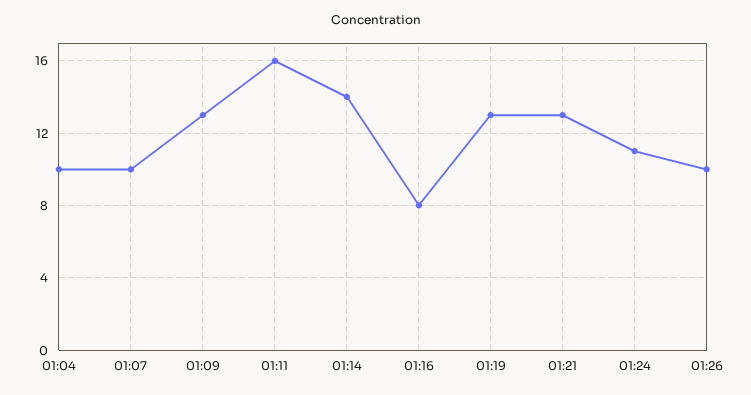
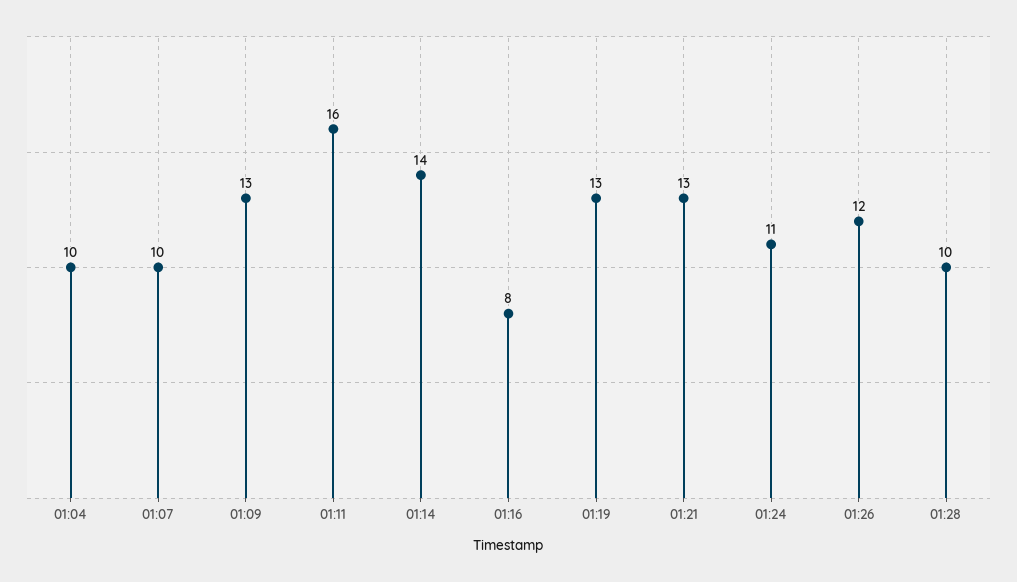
01:26: 10 -> 12
01:28: none -> 10

